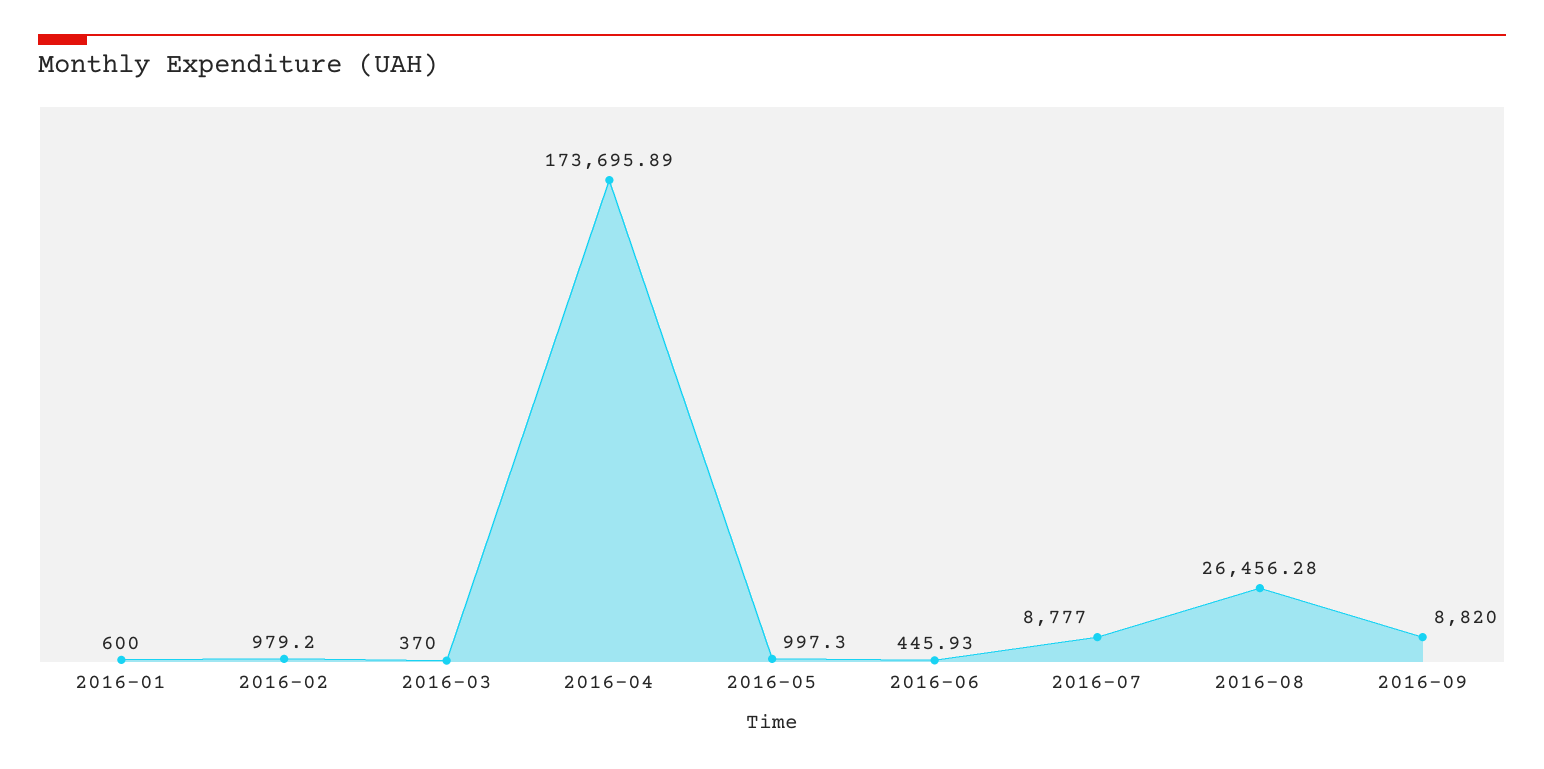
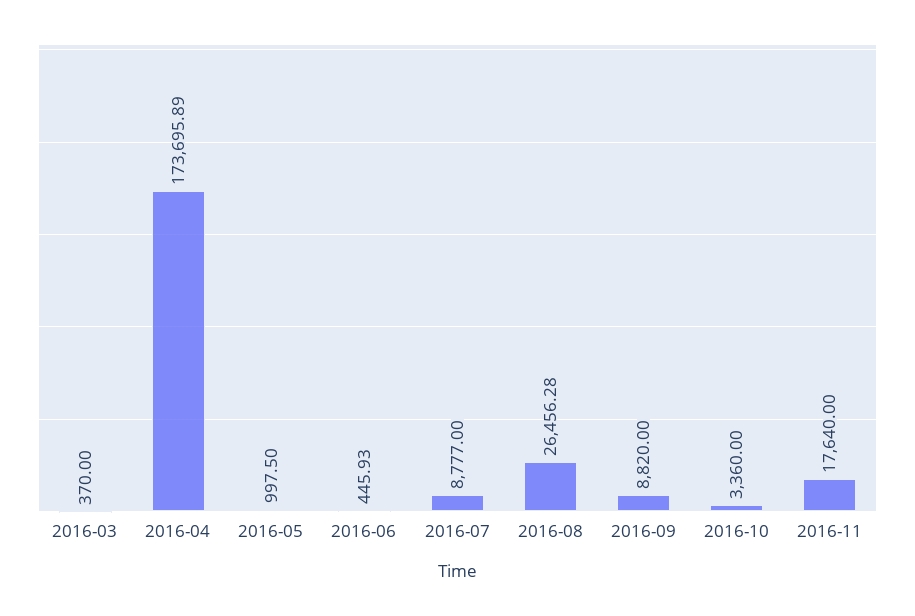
2016-01: 600 -> none
2016-02: 979.2 -> none
2016-05: 997.3 -> 997.5
2016-10: none -> 3360
2016-11: none -> 17640

